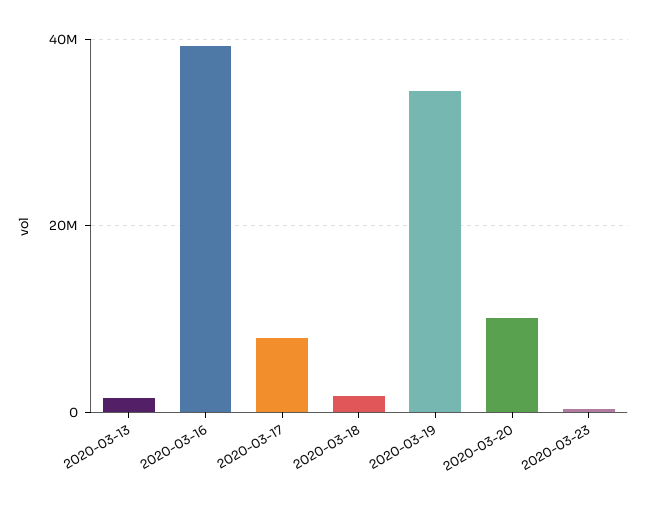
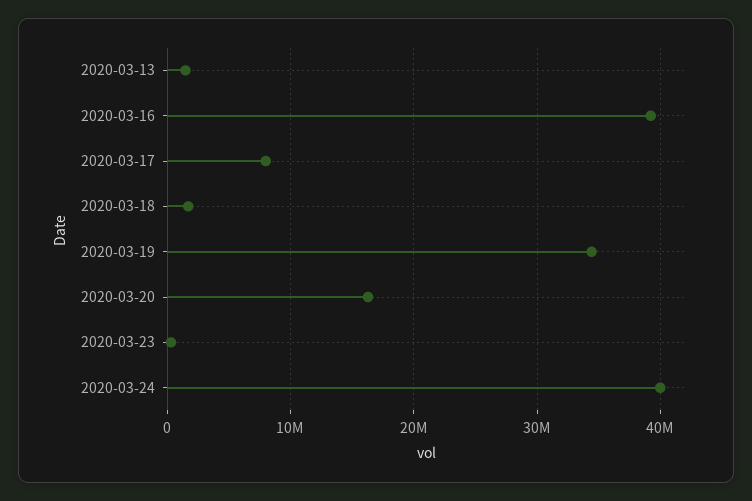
2020-03-20: 10000000 -> 16000000
2020-03-24: none -> 40000000

